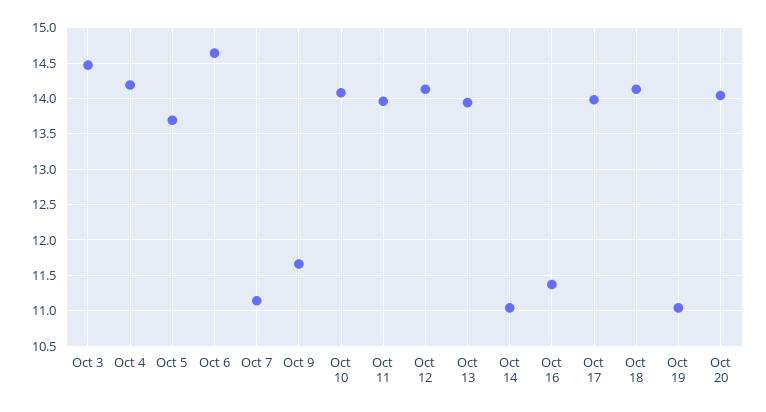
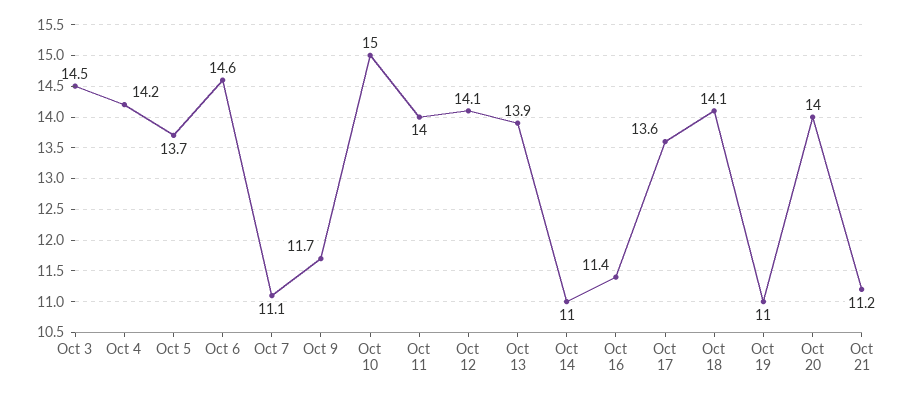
Oct 10: 14.1 -> 15
Oct 17: 14 -> 13.6
Oct 21: none -> 11.2

